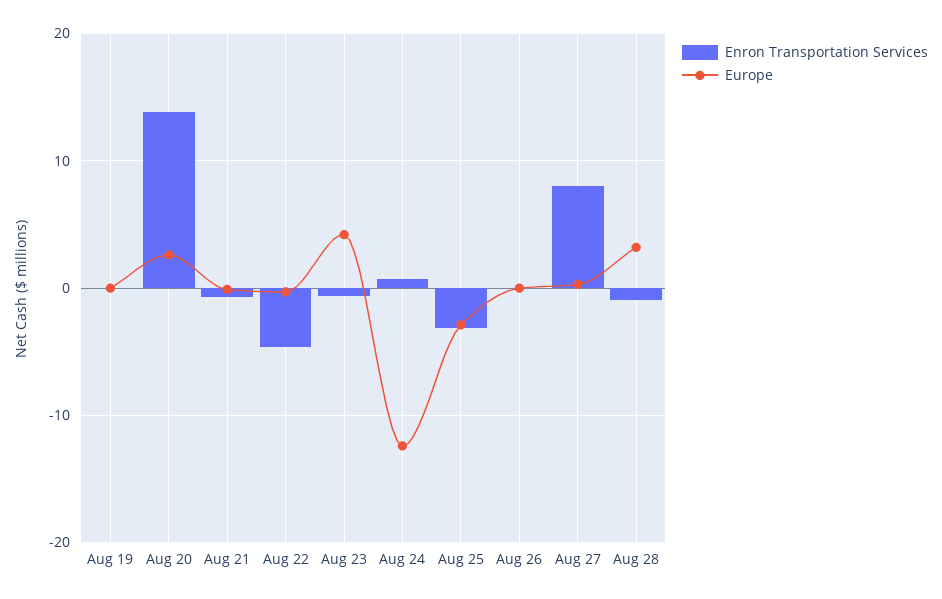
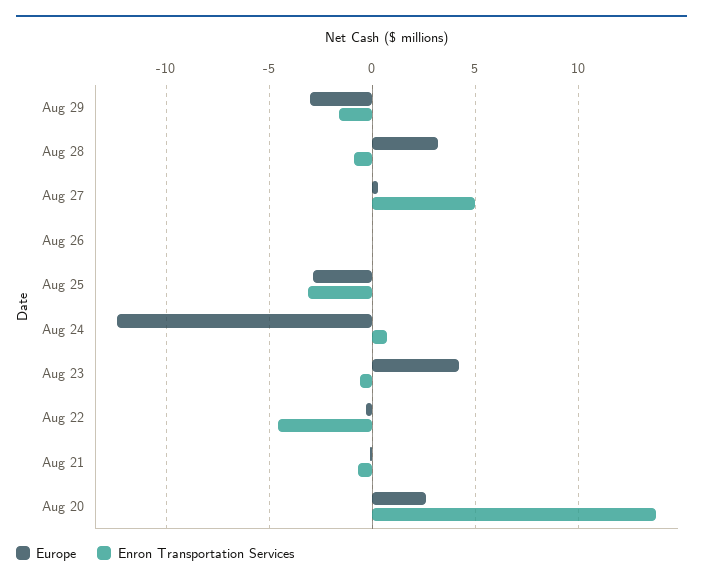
Enron Transportation Services, Aug 19: 0 -> none
Europe, Aug 19: 0 -> none
Enron Transportation Services, Aug 27: 8 -> 5
Europe, Aug 29: none -> -3
Enron Transportation Services, Aug 29: none -> -1.5

